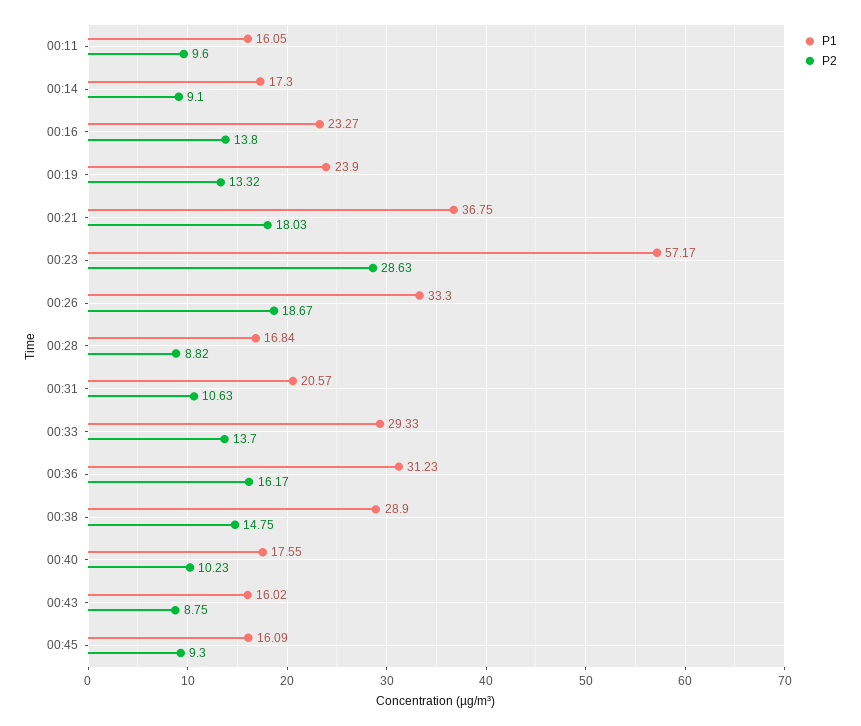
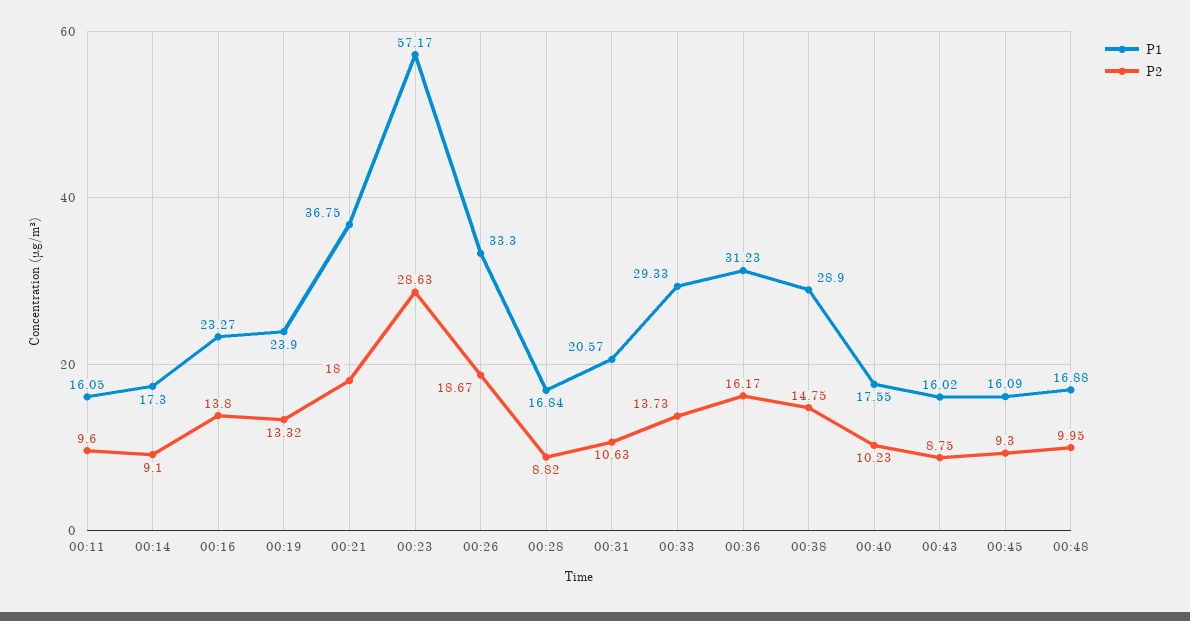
P2, 00:21: 18.03 -> 18
P2, 00:33: 13.7 -> 13.73
P1, 00:48: none -> 16.88
P2, 00:48: none -> 9.95

